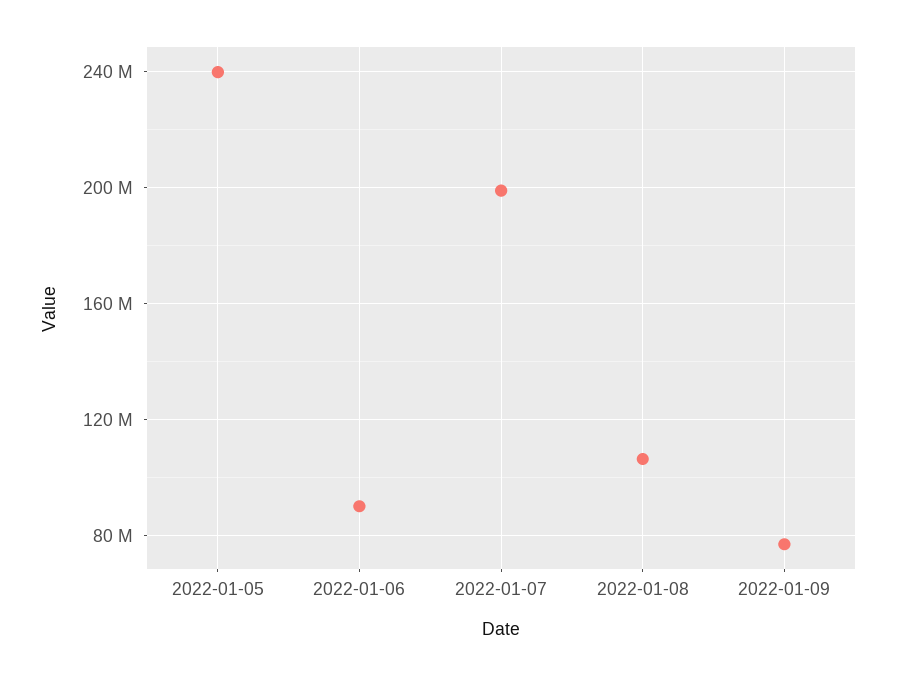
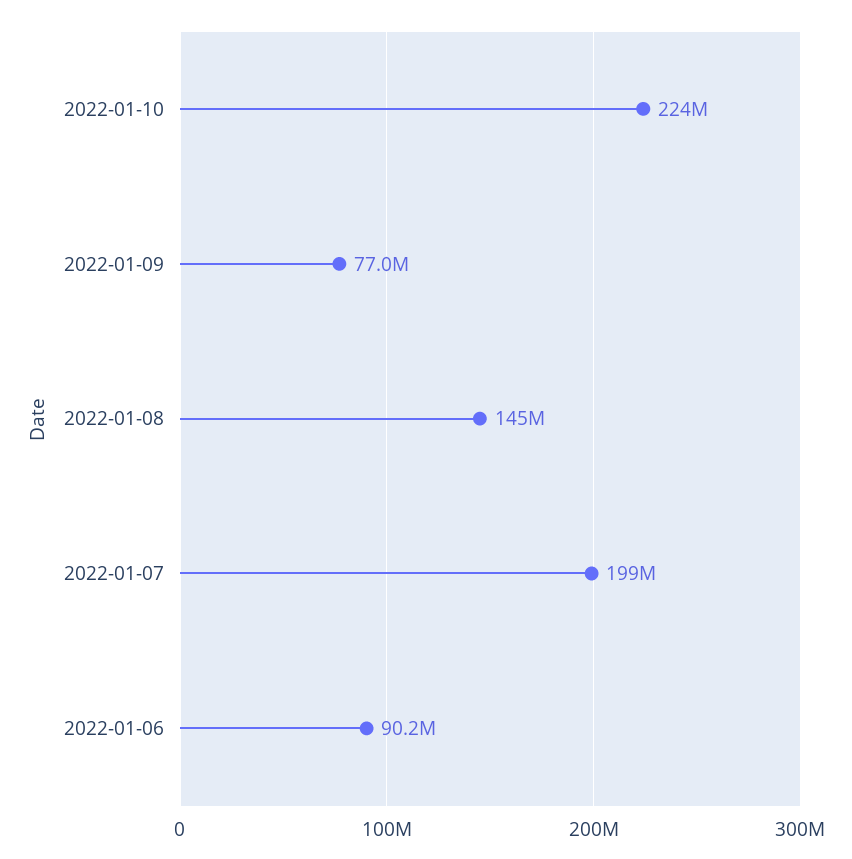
2022-01-05: 240000000 -> none
2022-01-08: 105000000 -> 145000000
2022-01-10: none -> 224000000

